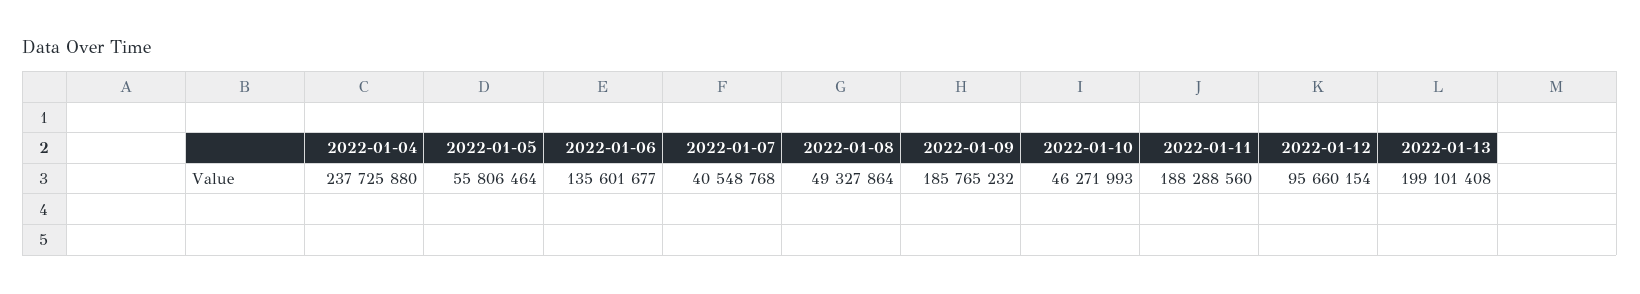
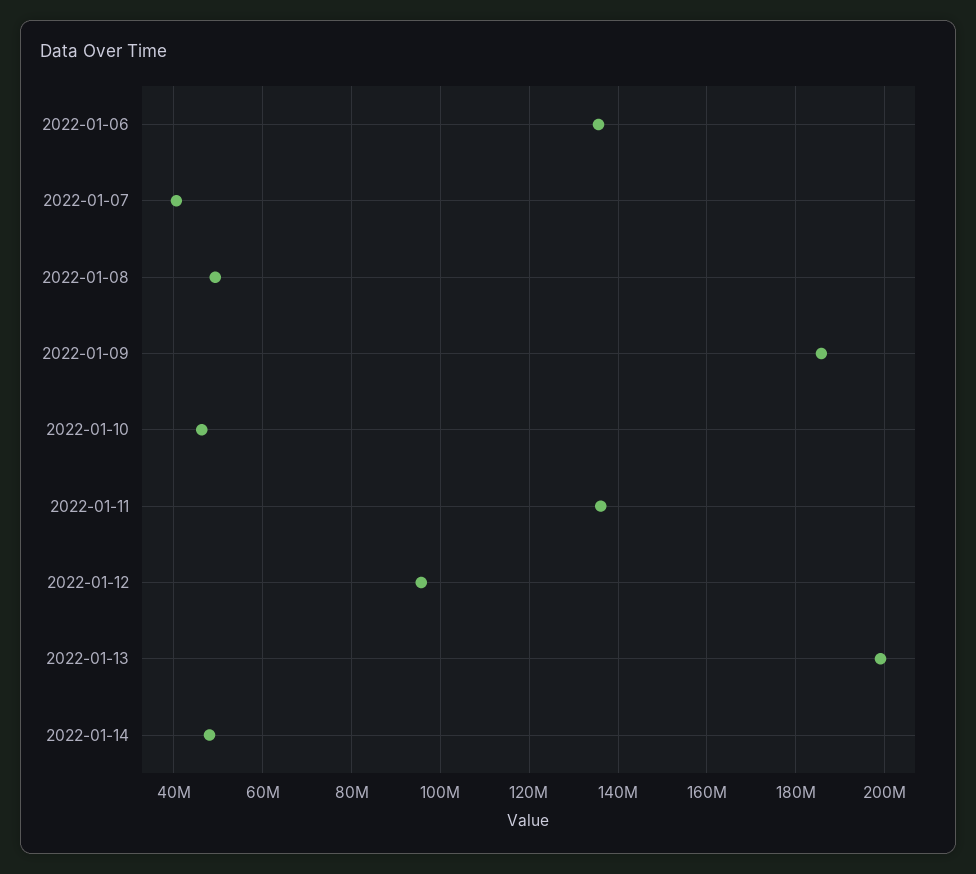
2022-01-04: 237725880 -> none
2022-01-05: 55806464 -> none
2022-01-11: 188288560 -> 136000000
2022-01-14: none -> 48000000

